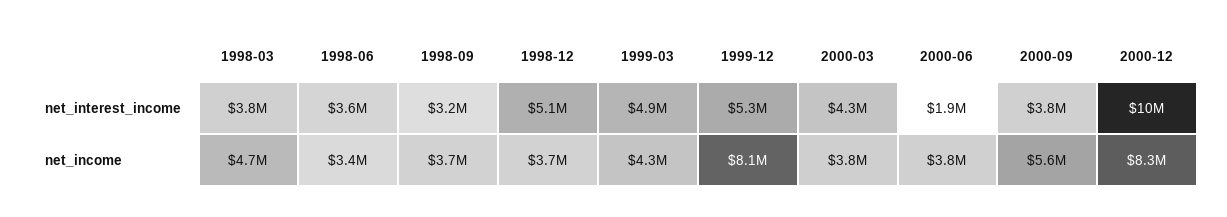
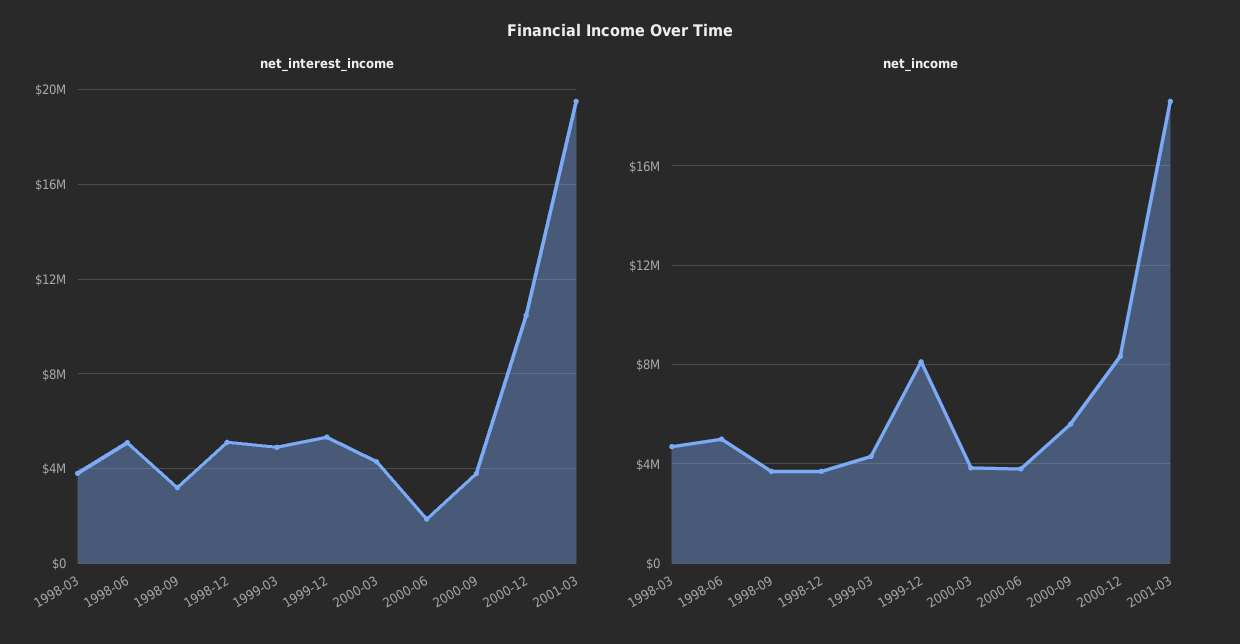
net_interest_income, 1998-06: 3600000 -> 5000000
net_income, 1998-06: 3400000 -> 5000000
net_interest_income, 2001-03: none -> 19500000
net_income, 2001-03: none -> 18500000

